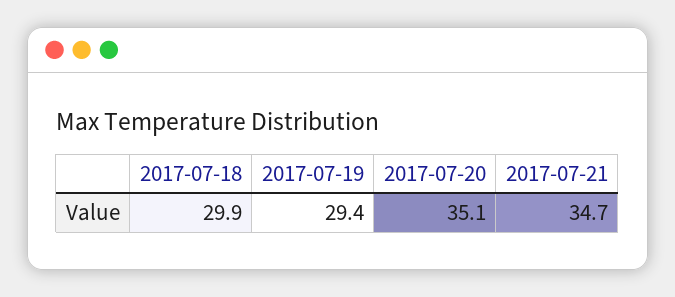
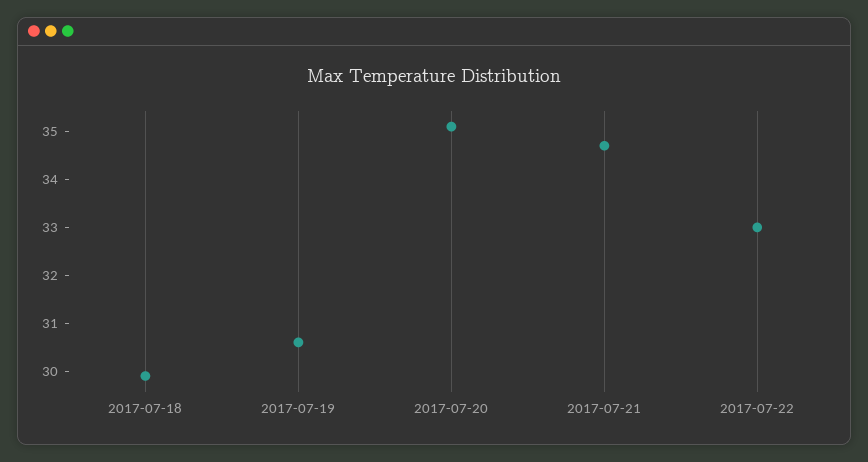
2017-07-19: 29.4 -> 30.5
2017-07-22: none -> 33

